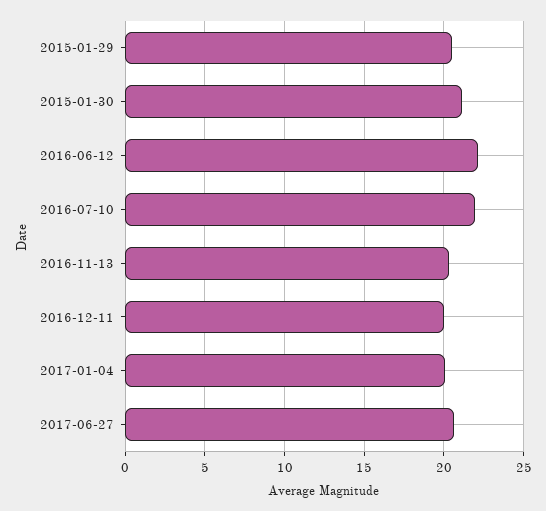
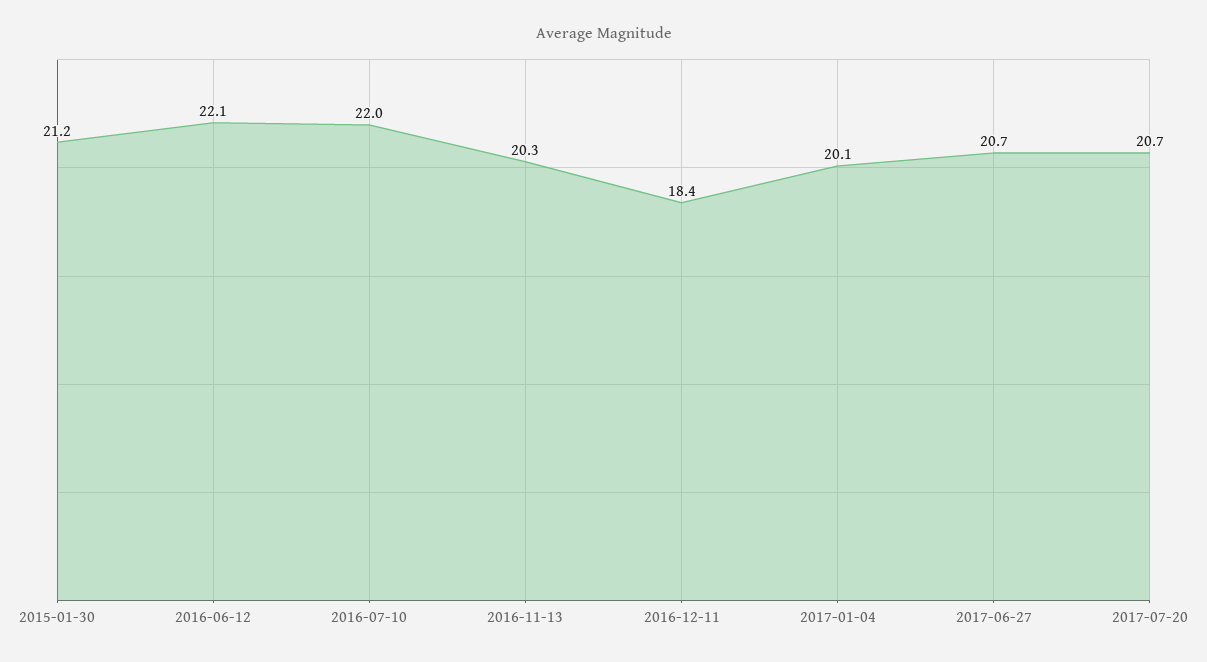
2015-01-29: 20.5 -> none
2016-12-11: 20 -> 18.4
2017-07-20: none -> 20.7

